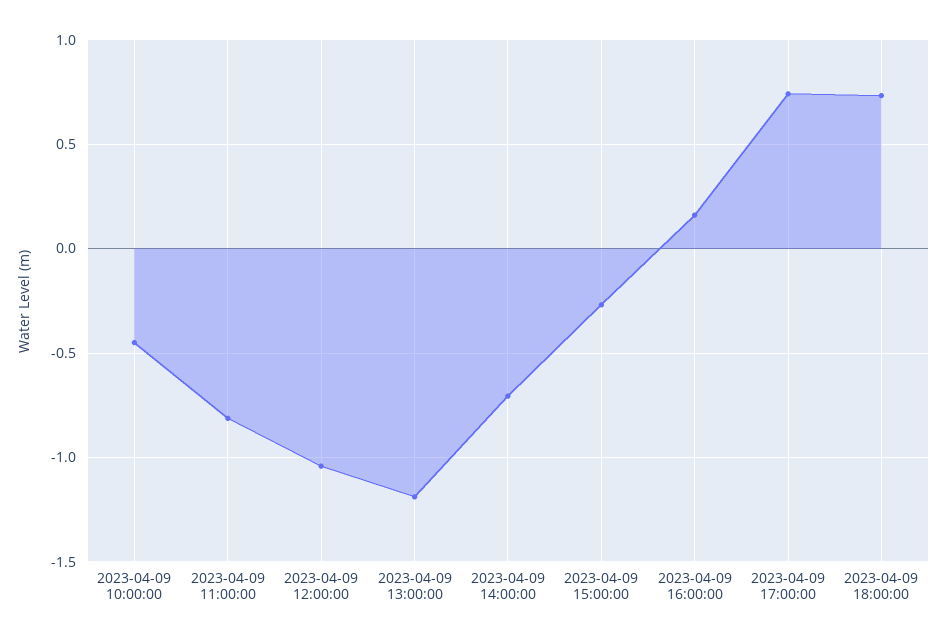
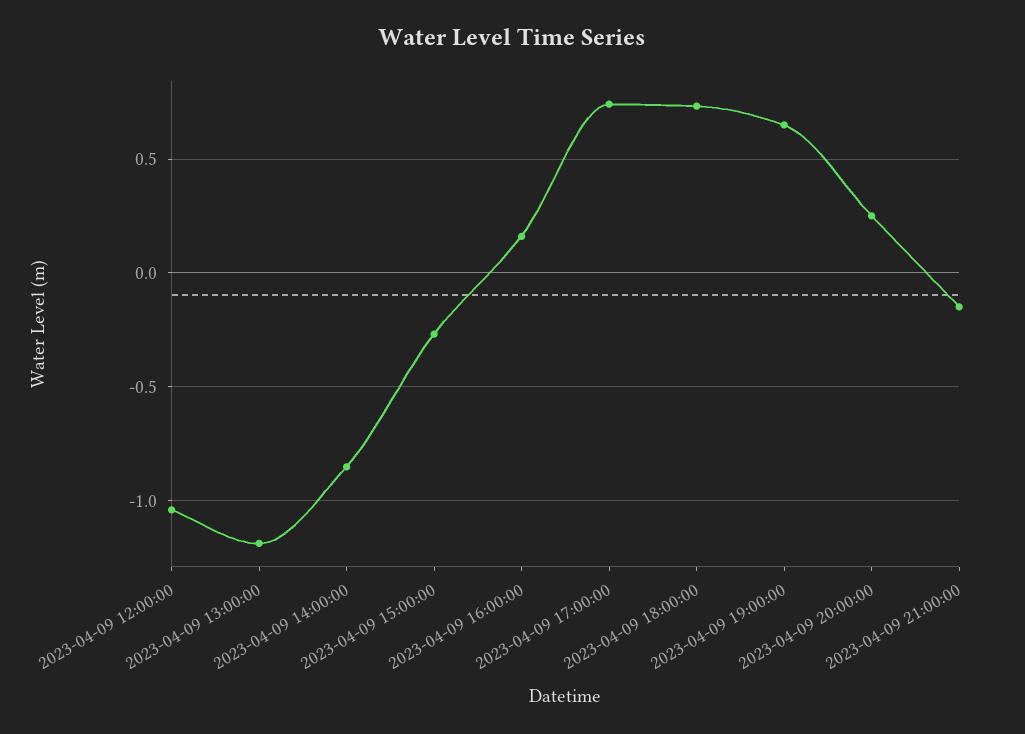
2023-04-09 10:00:00: -0.45 -> none
2023-04-09 11:00:00: -0.8 -> none
2023-04-09 14:00:00: -0.7 -> -0.85
2023-04-09 19:00:00: none -> 0.65
2023-04-09 20:00:00: none -> 0.25
2023-04-09 21:00:00: none -> -0.15

